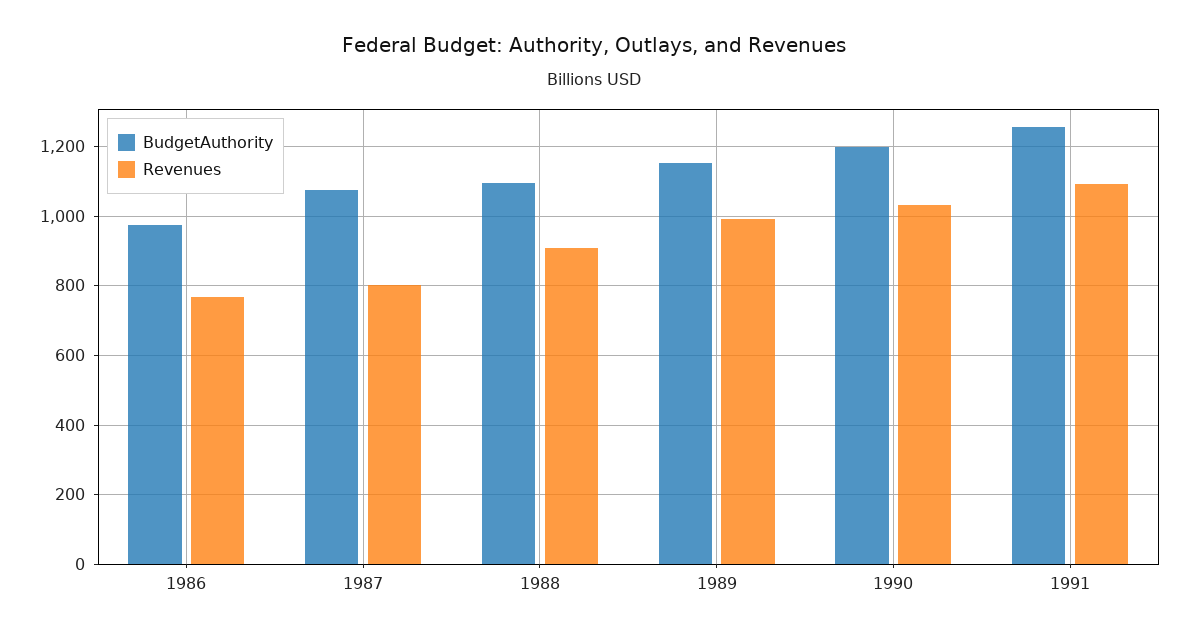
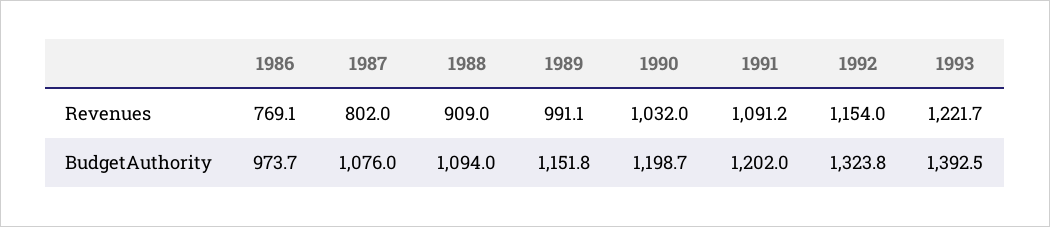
BudgetAuthority, 1991: 1260 -> 1202
Revenues, 1992: none -> 1154
Revenues, 1993: none -> 1221.7
BudgetAuthority, 1992: none -> 1323.8
BudgetAuthority, 1993: none -> 1392.5

